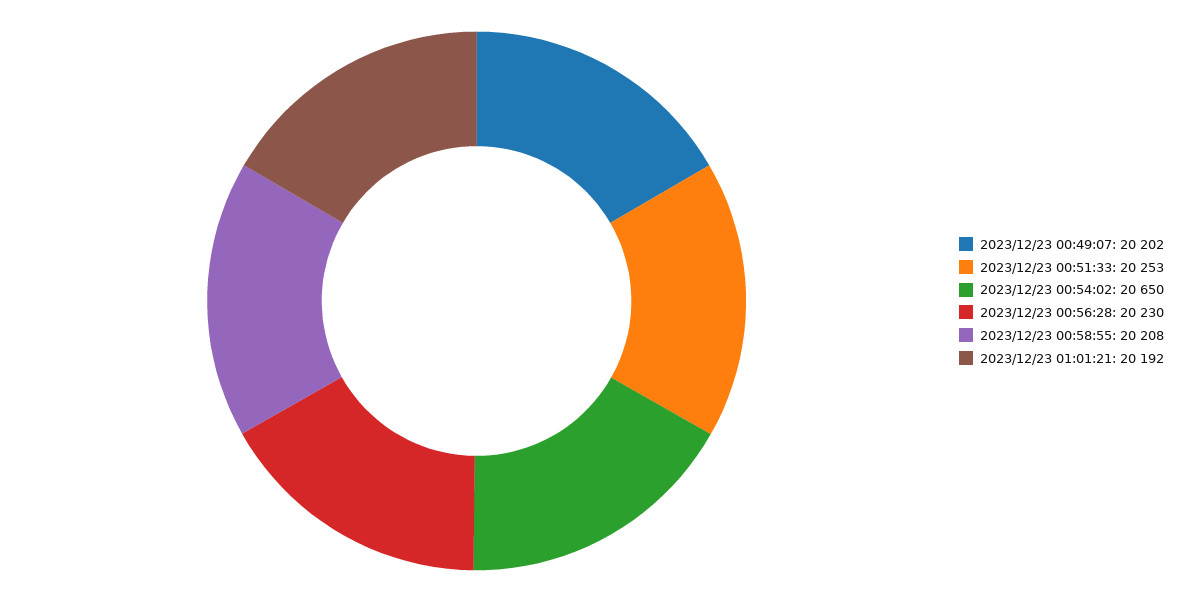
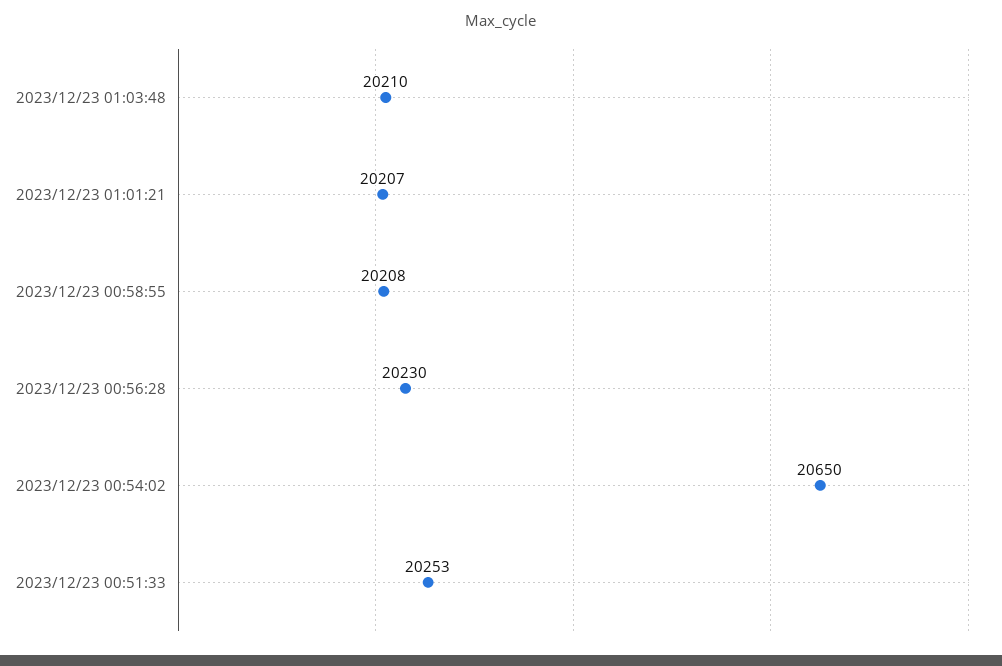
2023/12/23 00:49:07: 20202 -> none
2023/12/23 01:01:21: 20192 -> 20207
2023/12/23 01:03:48: none -> 20210

